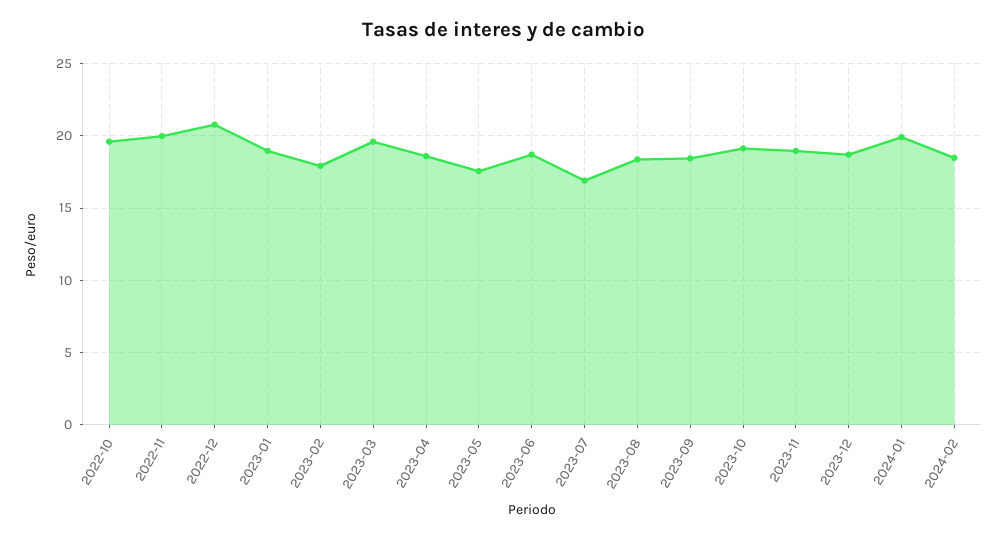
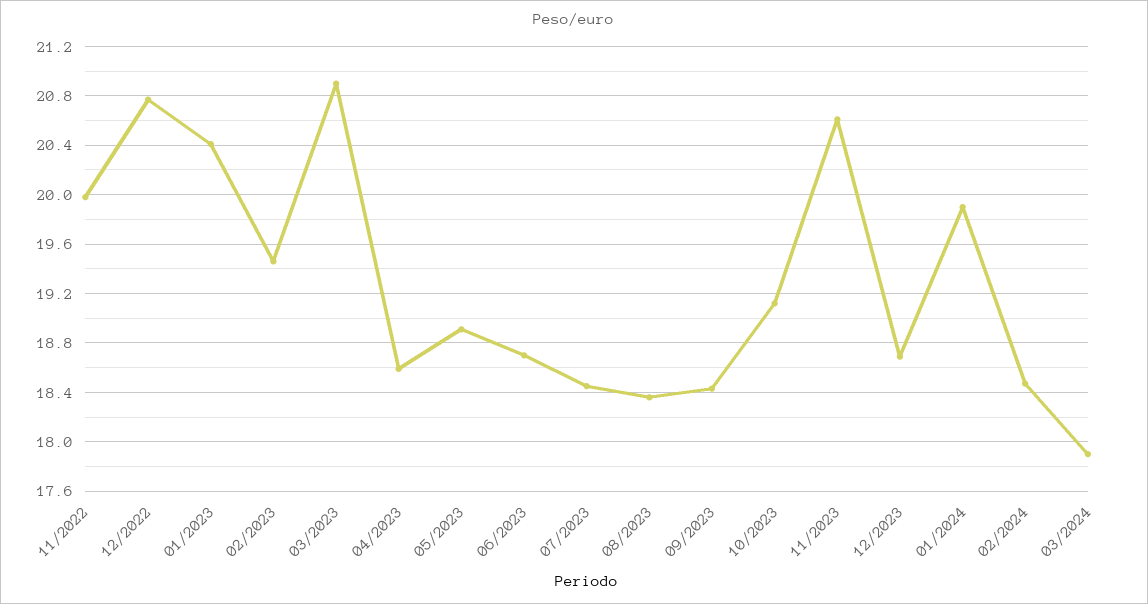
2022-10: 19.5 -> none
2023-01: 19 -> 20.4
2023-02: 18 -> 19.45
2023-03: 19.5 -> 20.9
2023-05: 17.5 -> 18.9
2023-07: 17 -> 18.45
2023-11: 19 -> 20.6
03/2024: none -> 17.9

